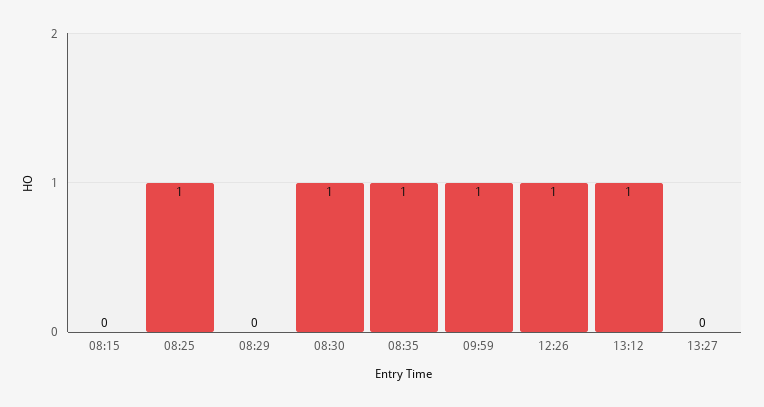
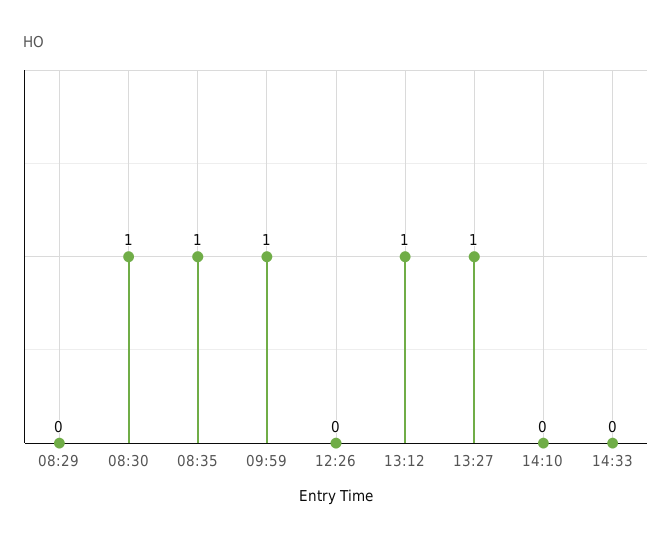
08:15: 0 -> none
08:25: 1 -> none
12:26: 1 -> 0
13:27: 0 -> 1
14:10: none -> 0
14:33: none -> 0

